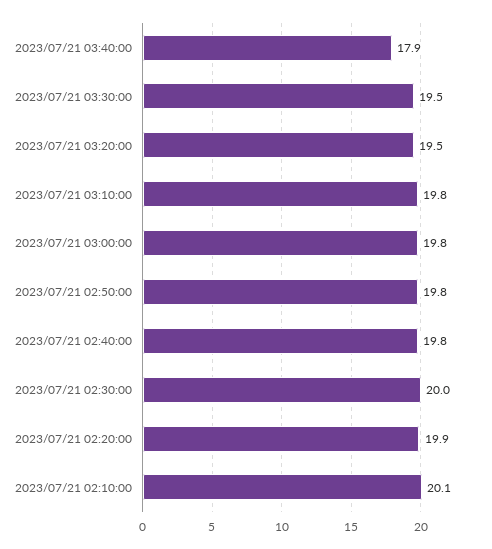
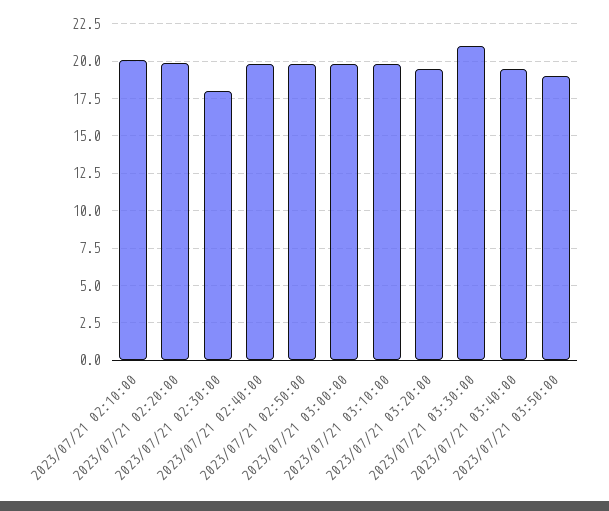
2023/07/21 03:40:00: 17.9 -> 19.5
2023/07/21 03:30:00: 19.5 -> 21
2023/07/21 02:30:00: 20 -> 18
2023/07/21 03:50:00: none -> 19

